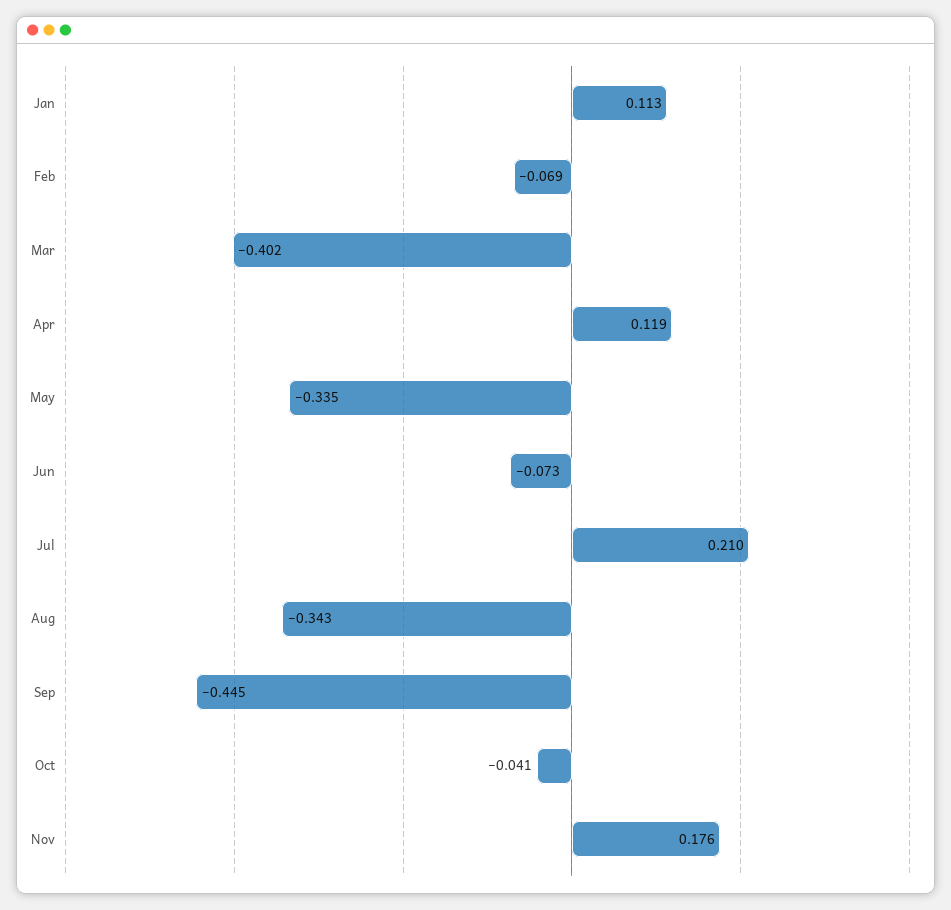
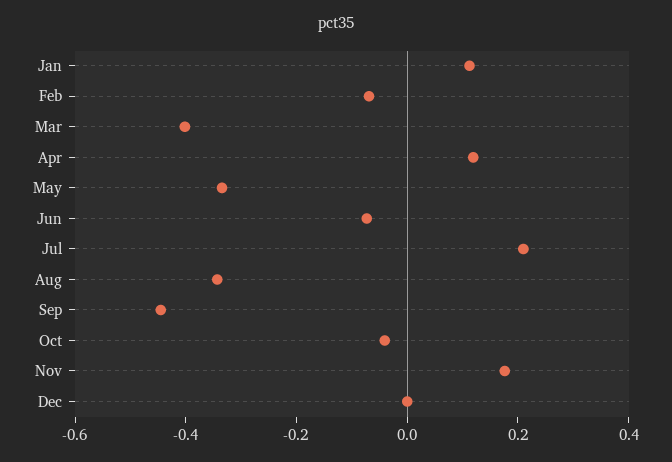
Dec: none -> 0

